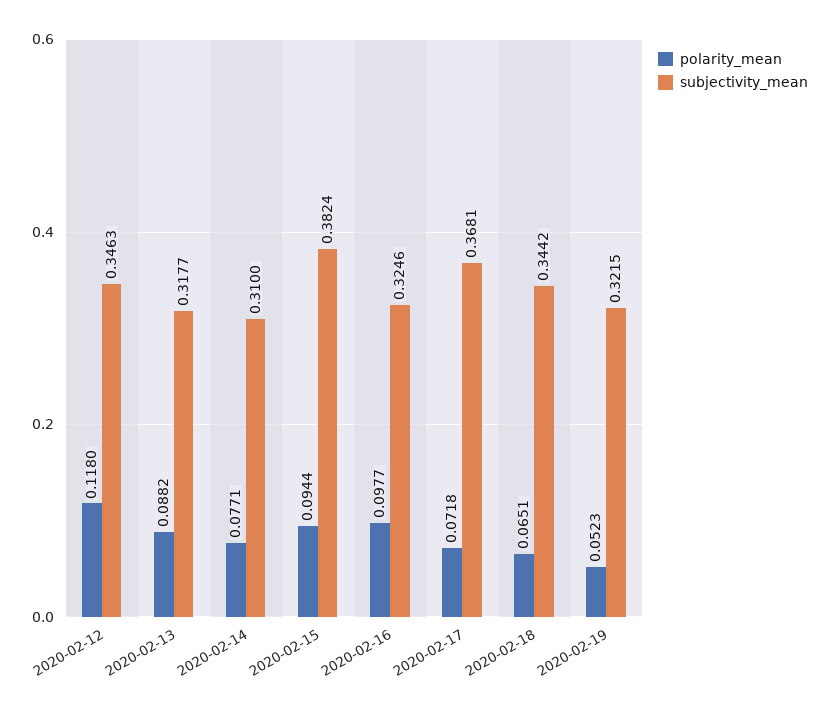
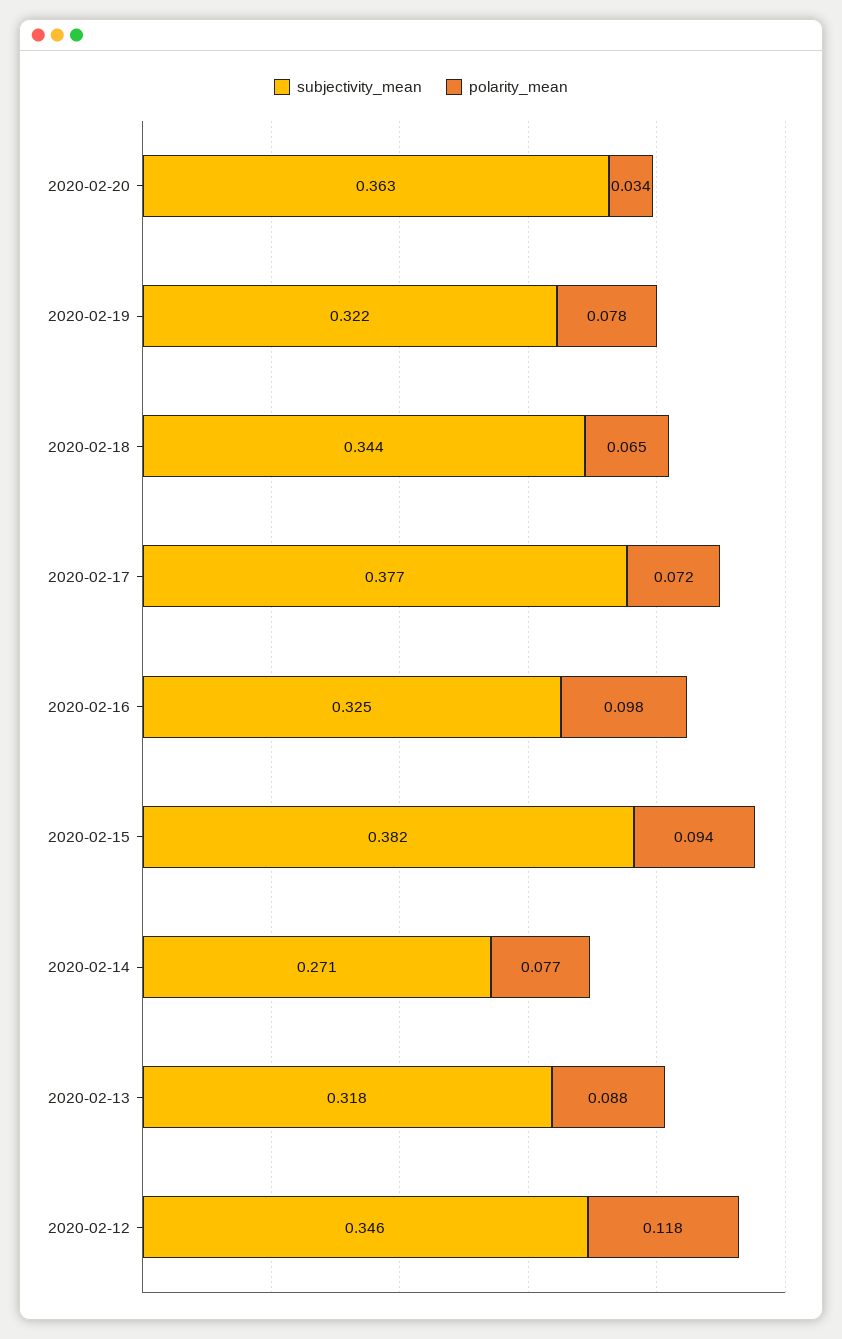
subjectivity_mean, 2020-02-14: 0.31 -> 0.271
subjectivity_mean, 2020-02-17: 0.3681 -> 0.377
polarity_mean, 2020-02-19: 0.0523 -> 0.078
subjectivity_mean, 2020-02-20: none -> 0.363
polarity_mean, 2020-02-20: none -> 0.034

